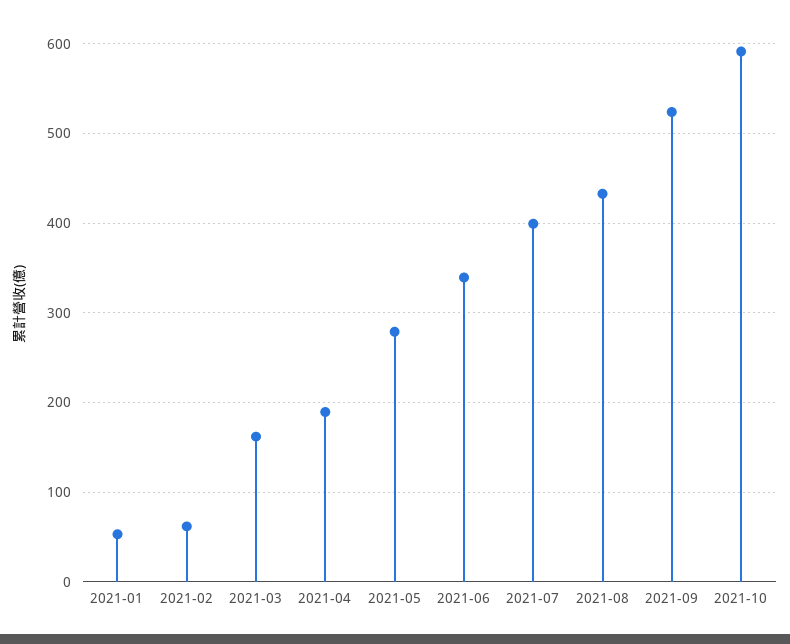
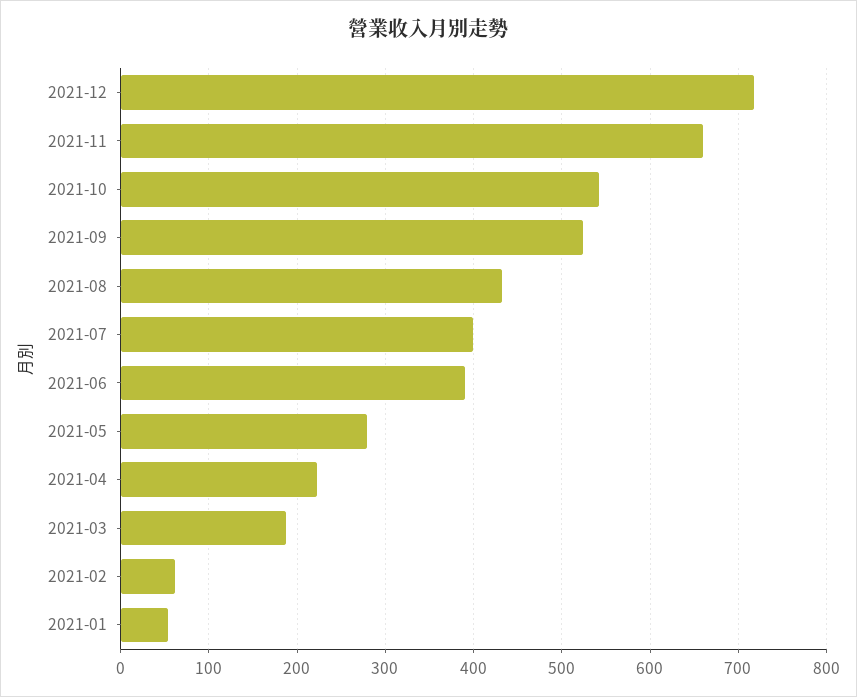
2021-03: 160 -> 190
2021-04: 190 -> 220
2021-06: 340 -> 390
2021-10: 590 -> 540
2021-12: none -> 720
2021-11: none -> 660

